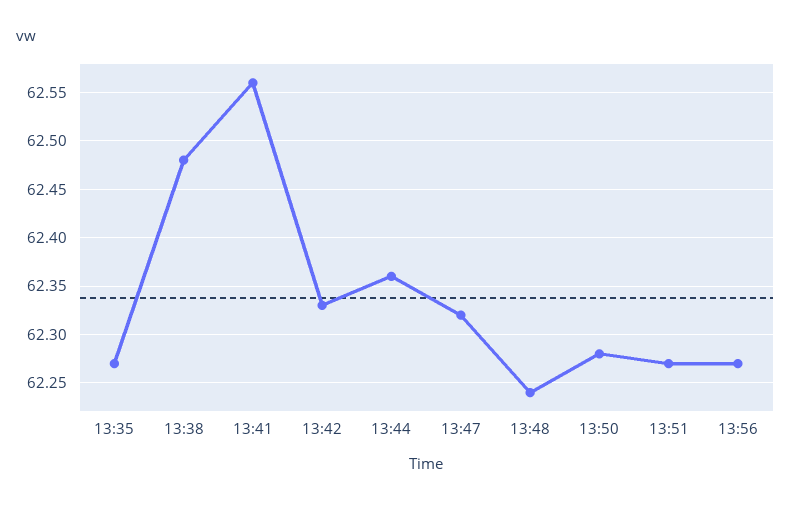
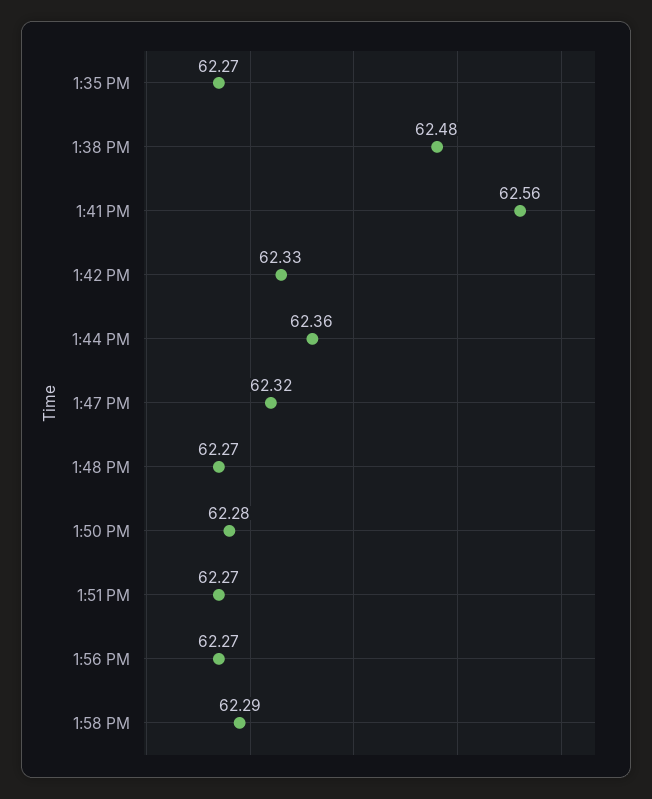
13:48: 62.24 -> 62.27
1:58 PM: none -> 62.29

